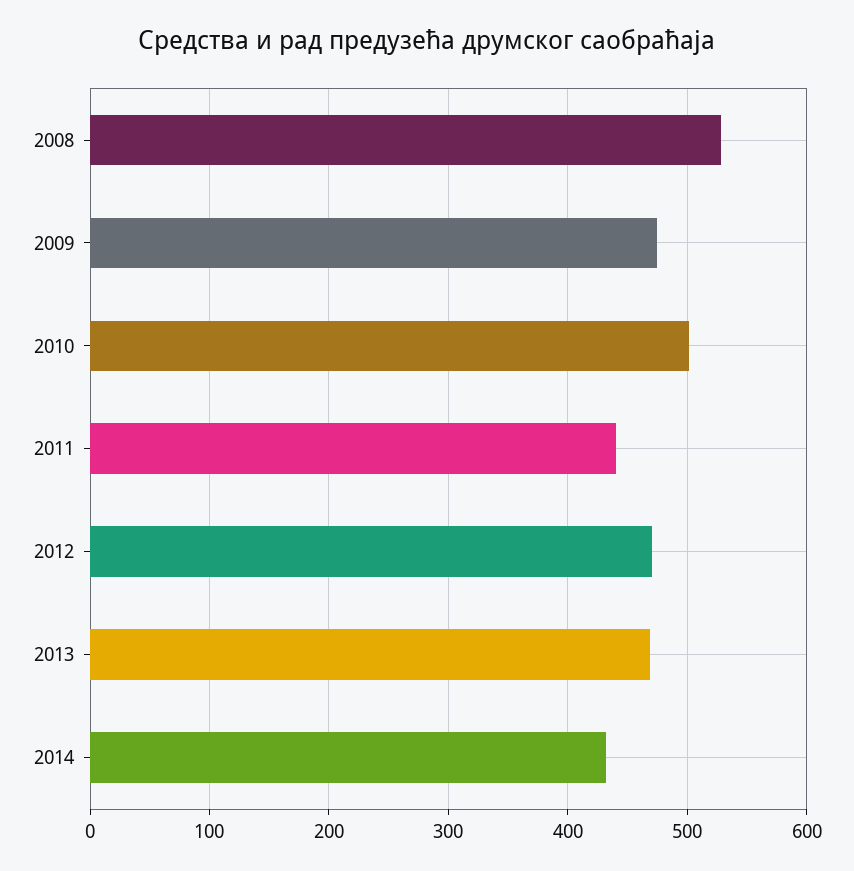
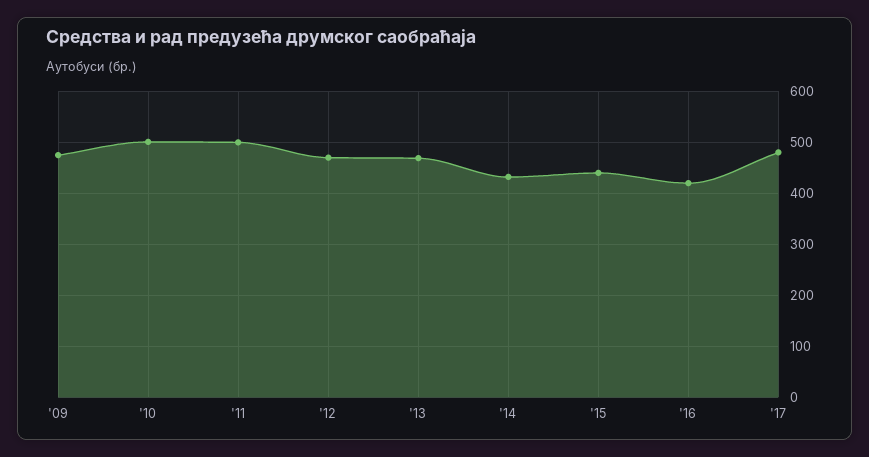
2008: 530 -> none
2011: 440 -> 500
'15: none -> 440
'16: none -> 420
'17: none -> 480

